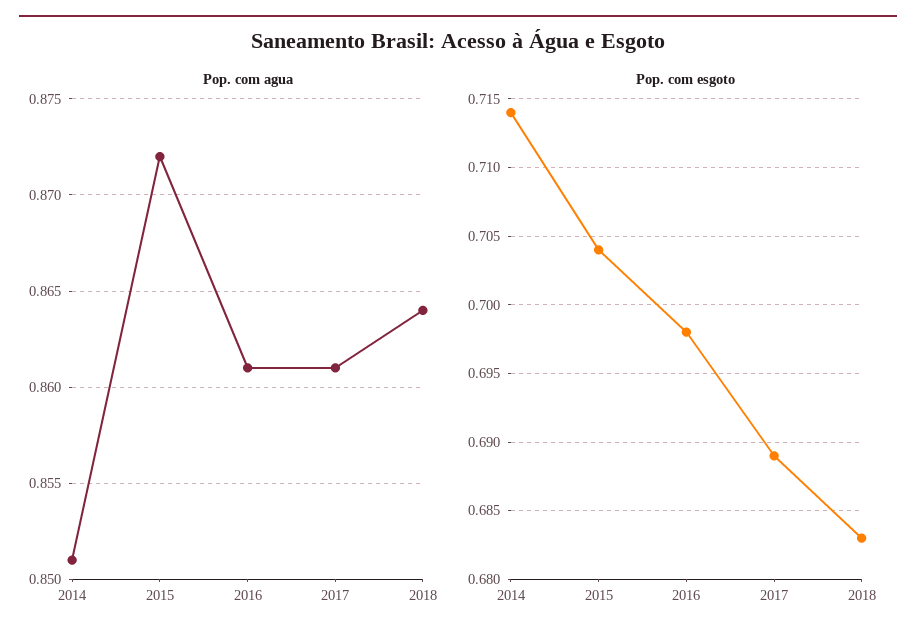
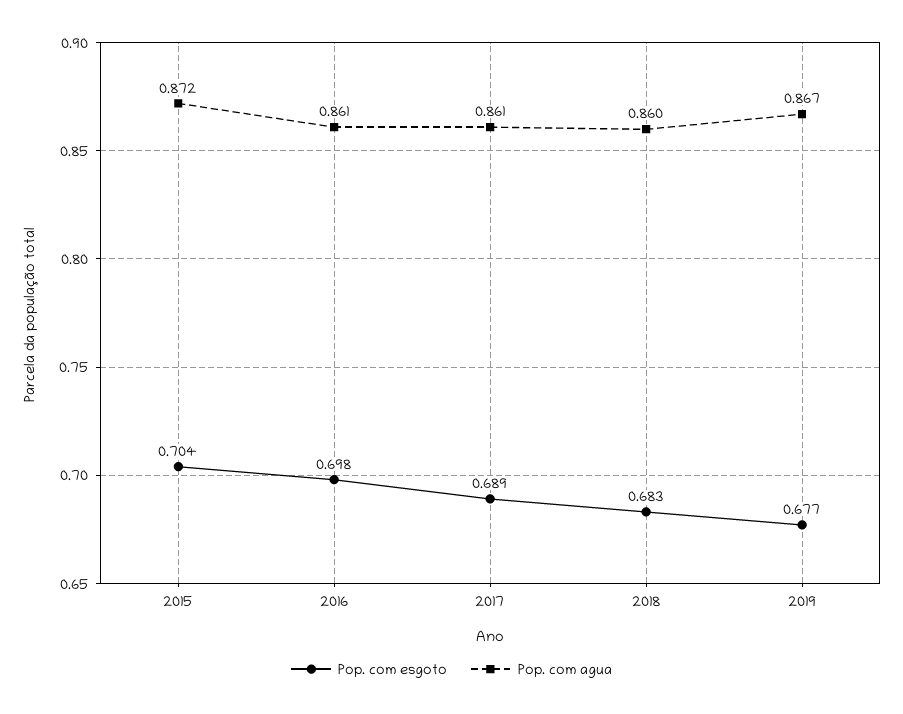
Pop. com agua, 2014: 0.851 -> none
Pop. com agua, 2018: 0.864 -> 0.86
Pop. com esgoto, 2014: 0.714 -> none
Pop. com esgoto, 2019: none -> 0.677
Pop. com agua, 2019: none -> 0.867

